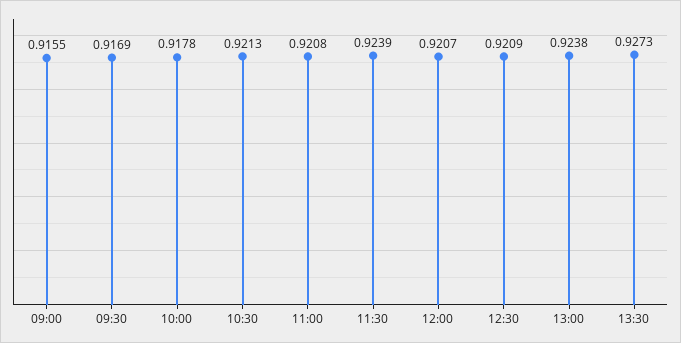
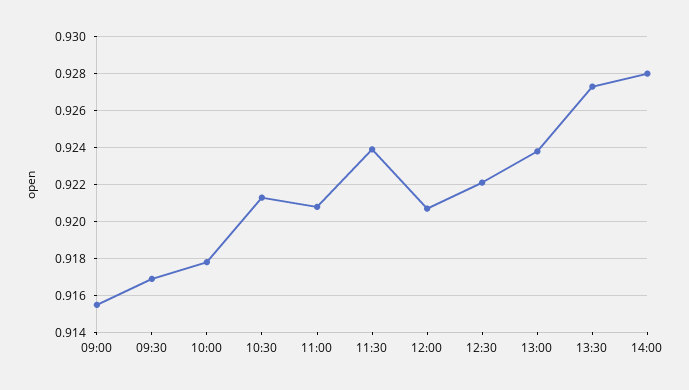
12:30: 0.9209 -> 0.922
14:00: none -> 0.928

